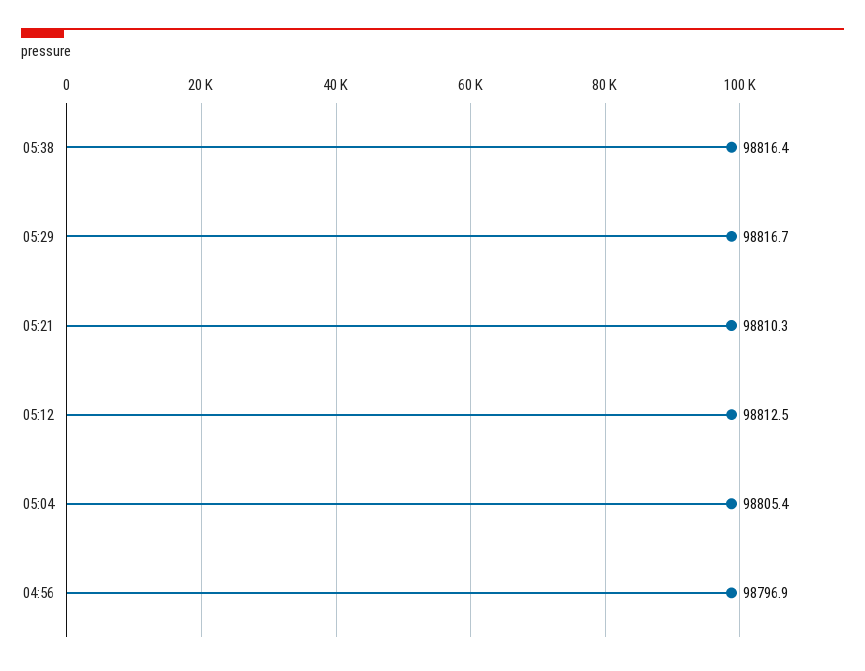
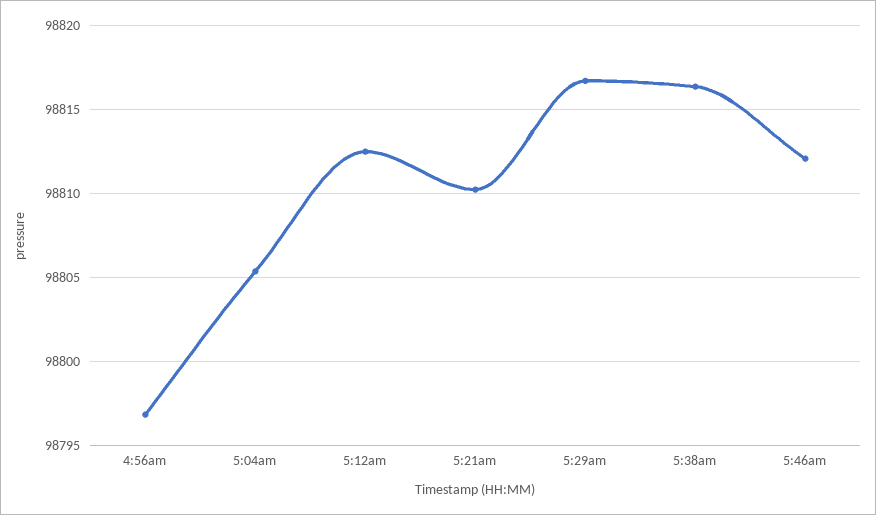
5:46am: none -> 98812

